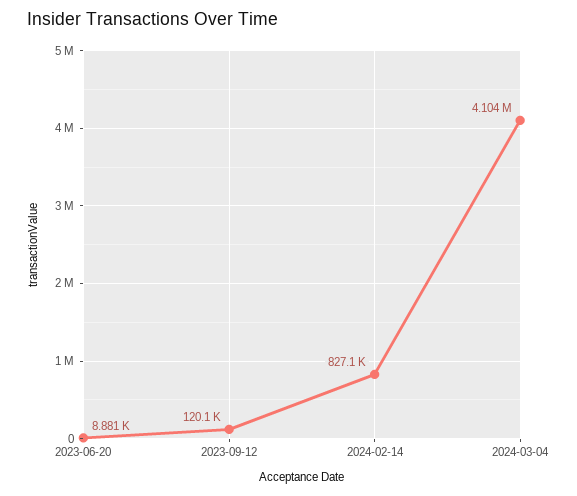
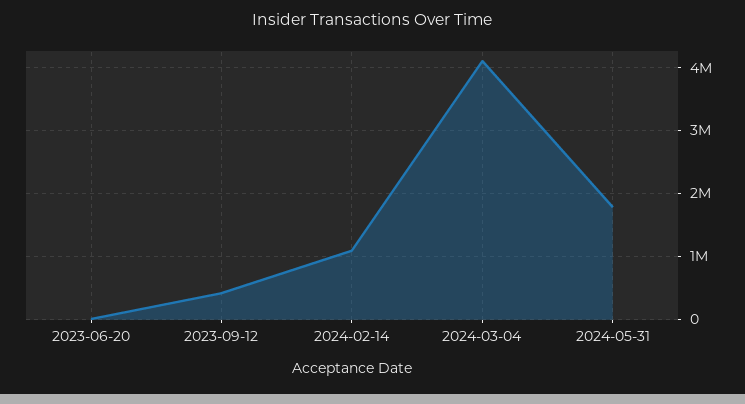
2023-09-12: 120100 -> 400000
2024-02-14: 827100 -> 1100000
2024-05-31: none -> 1800000

